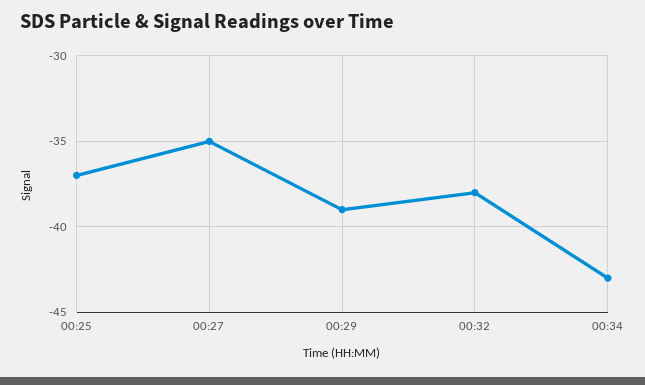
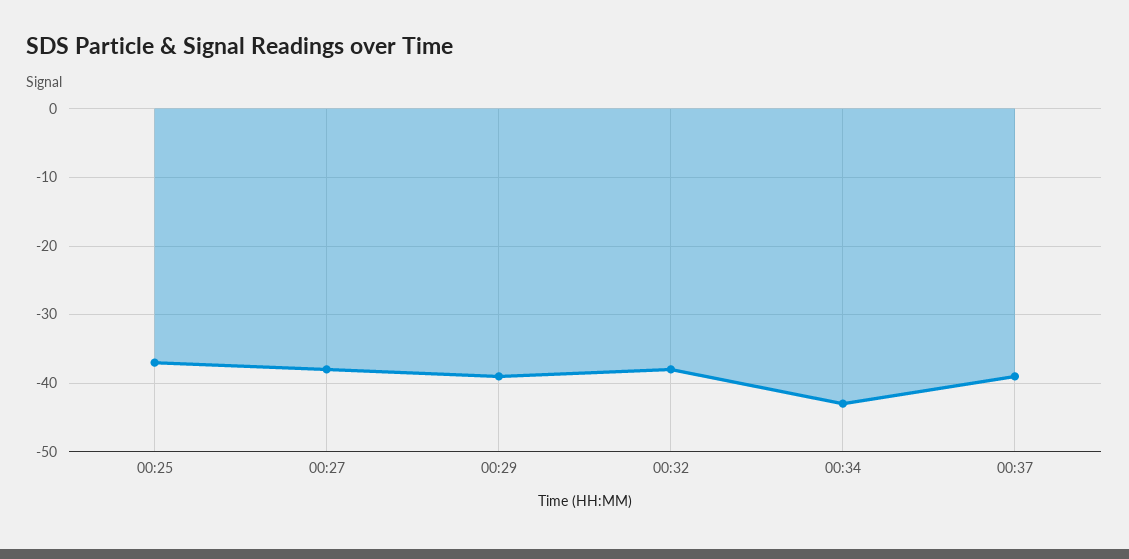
00:27: -35 -> -38
00:37: none -> -39

